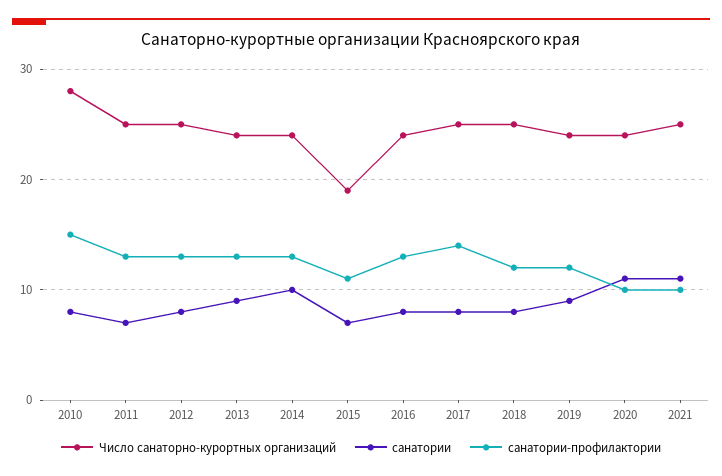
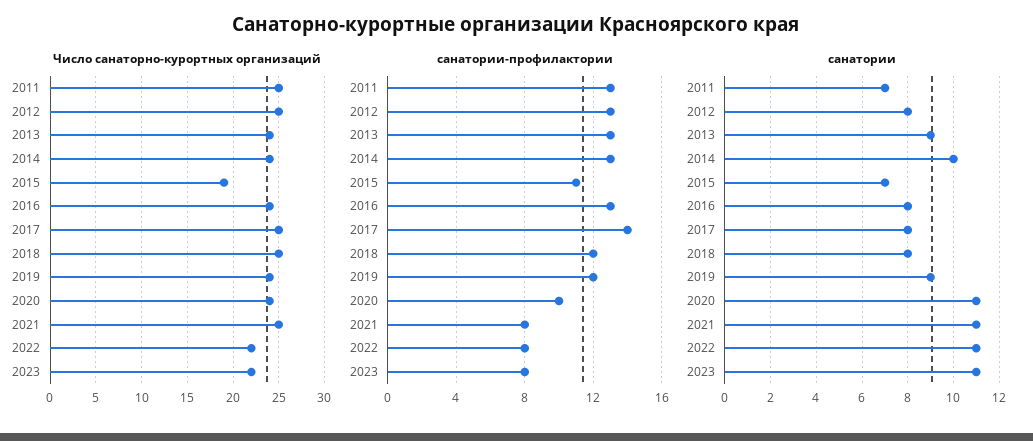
Число санаторно-курортных организаций, 2010: 28 -> none
санатории, 2010: 8 -> none
санатории-профилактории, 2010: 15 -> none
санатории-профилактории, 2021: 10 -> 8
Число санаторно-курортных организаций, 2022: none -> 22
Число санаторно-курортных организаций, 2023: none -> 22
санатории-профилактории, 2022: none -> 8
санатории-профилактории, 2023: none -> 8
санатории, 2022: none -> 11
санатории, 2023: none -> 11

